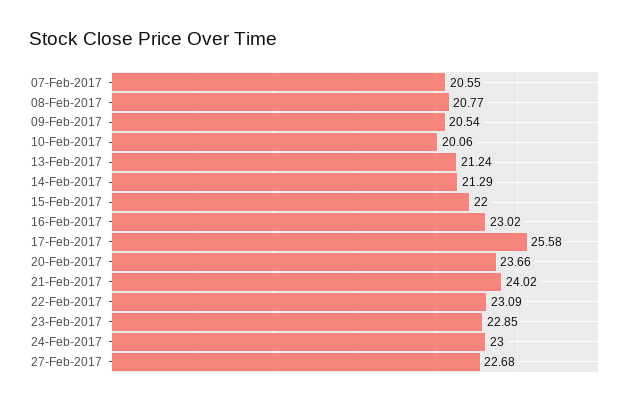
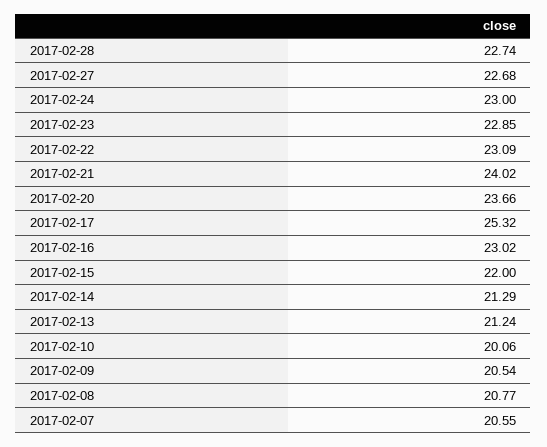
17-Feb-2017: 25.58 -> 25.32
2017-02-28: none -> 22.74

